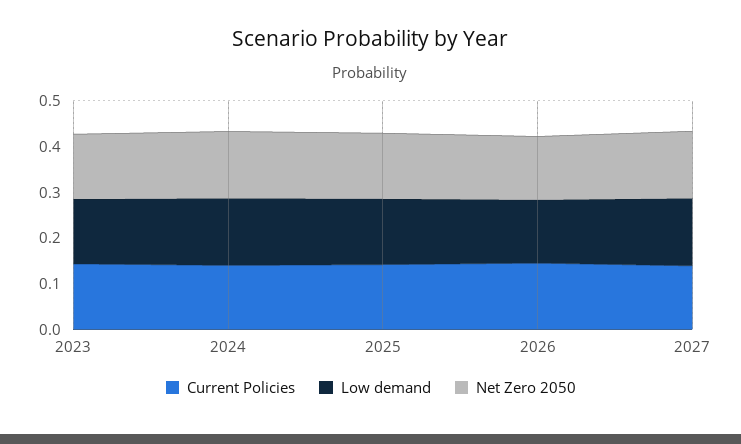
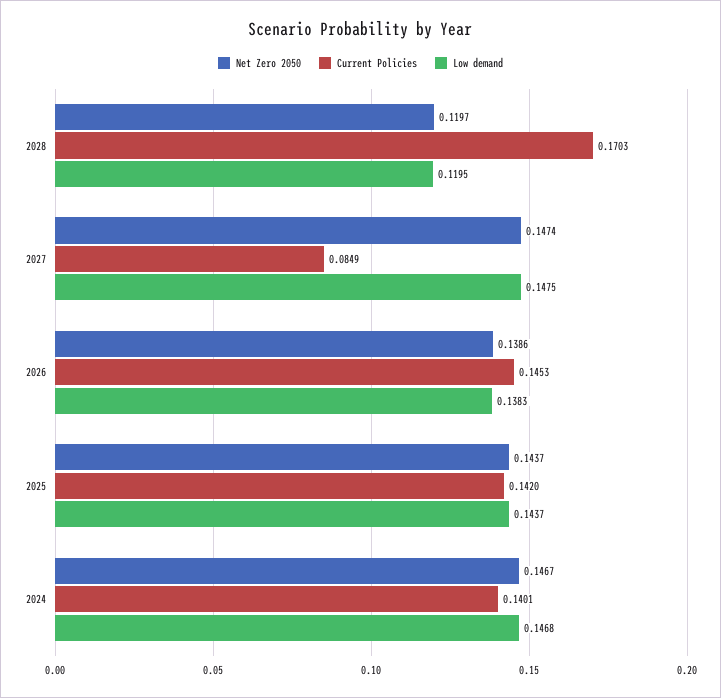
Current Policies, 2023: 0.14 -> none
Low demand, 2023: 0.14 -> none
Net Zero 2050, 2023: 0.14 -> none
Current Policies, 2027: 0.14 -> 0.0849
Net Zero 2050, 2028: none -> 0.1197
Current Policies, 2028: none -> 0.1703
Low demand, 2028: none -> 0.1195

